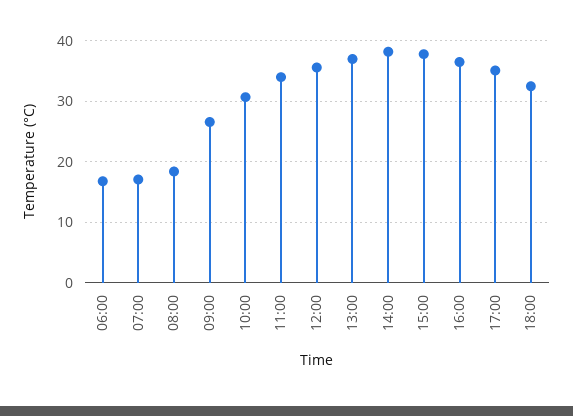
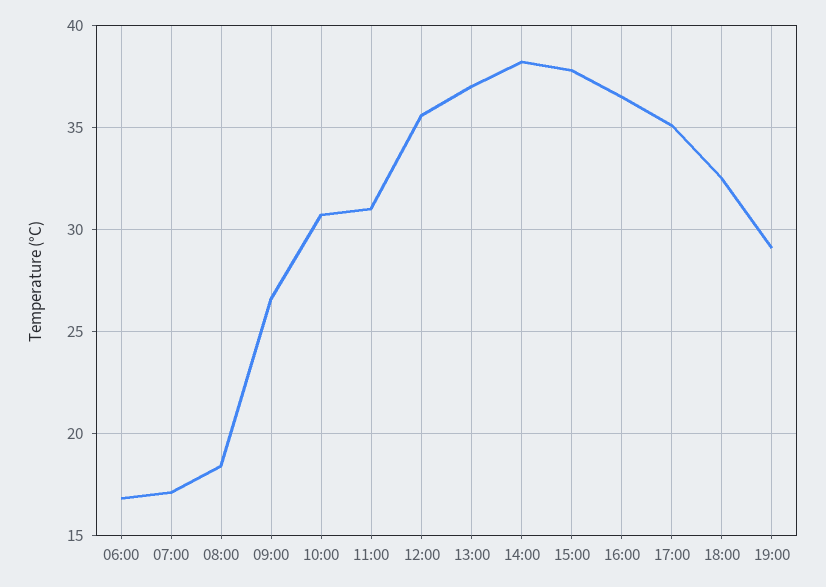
11:00: 34 -> 31
19:00: none -> 29

